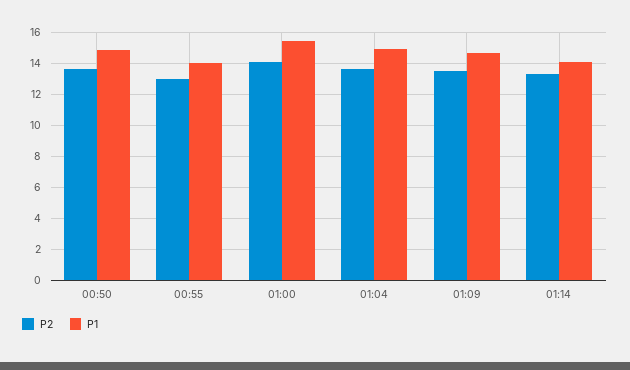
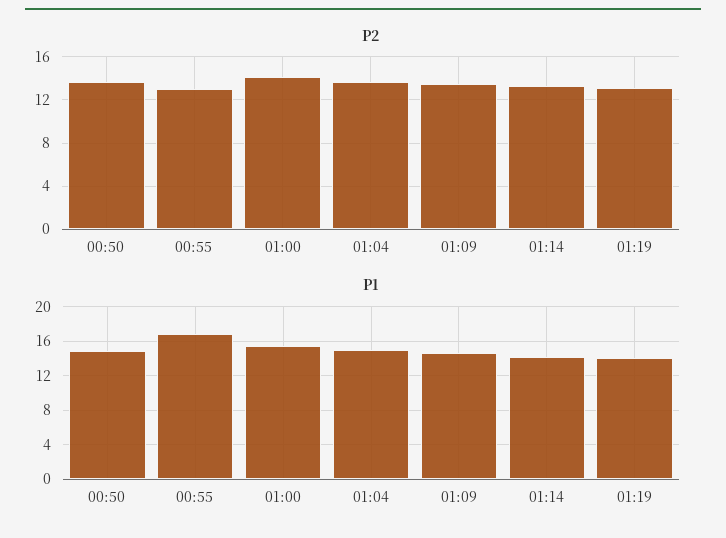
P1, 00:55: 14 -> 17
P2, 01:19: none -> 13
P1, 01:19: none -> 14

